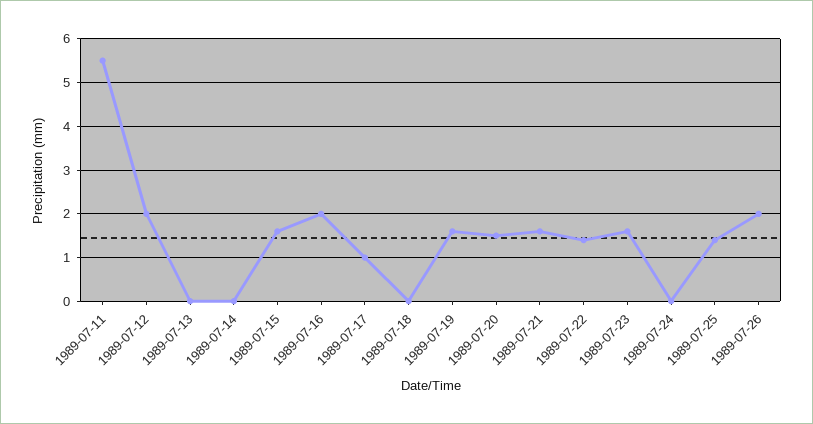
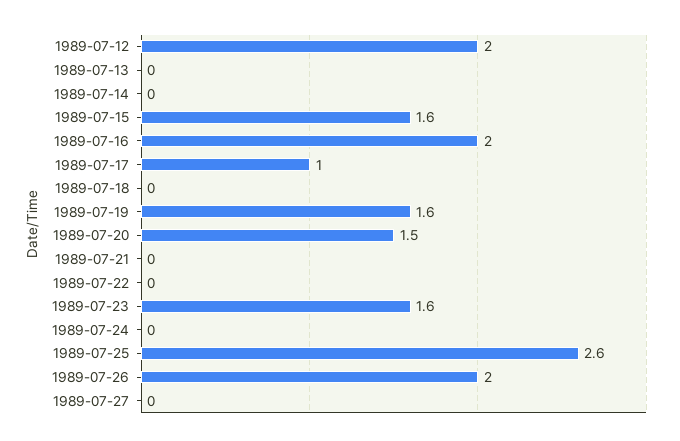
1989-07-11: 5.5 -> none
1989-07-21: 1.5 -> 0
1989-07-22: 1.5 -> 0
1989-07-25: 1.5 -> 2.6
1989-07-27: none -> 0

